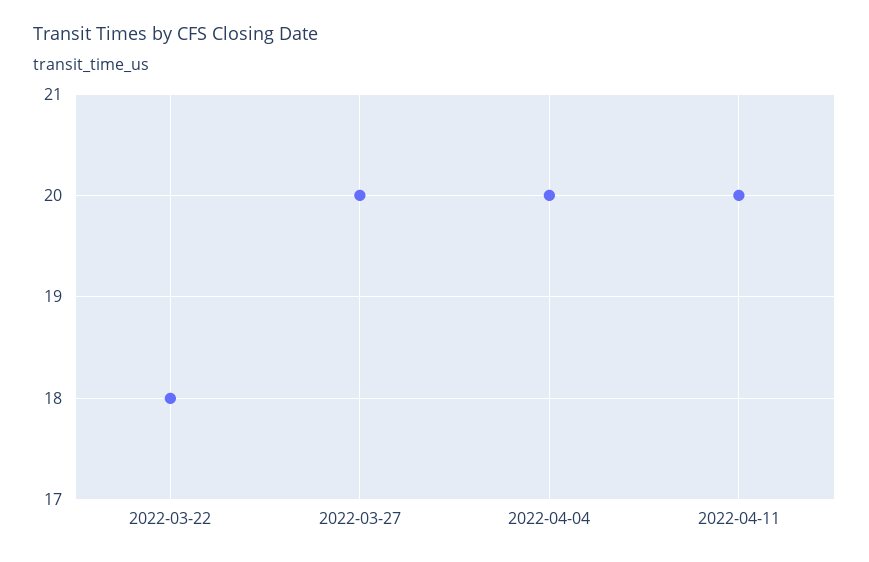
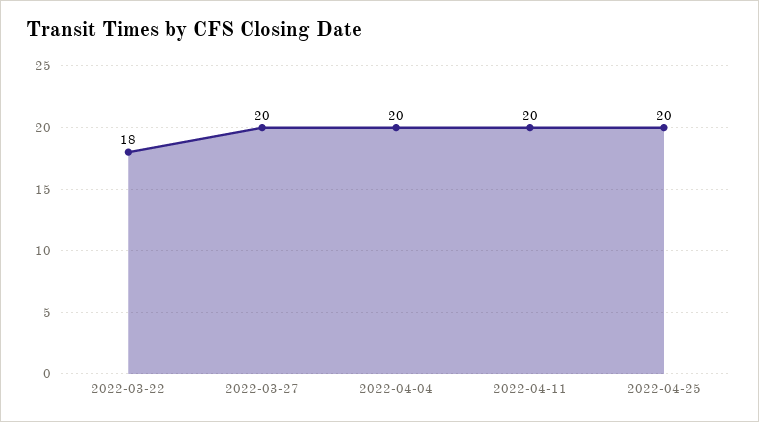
2022-04-25: none -> 20

